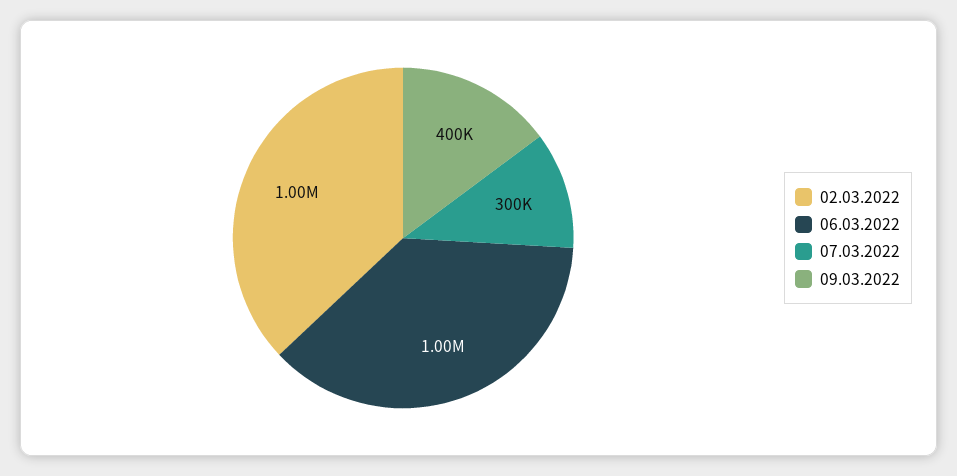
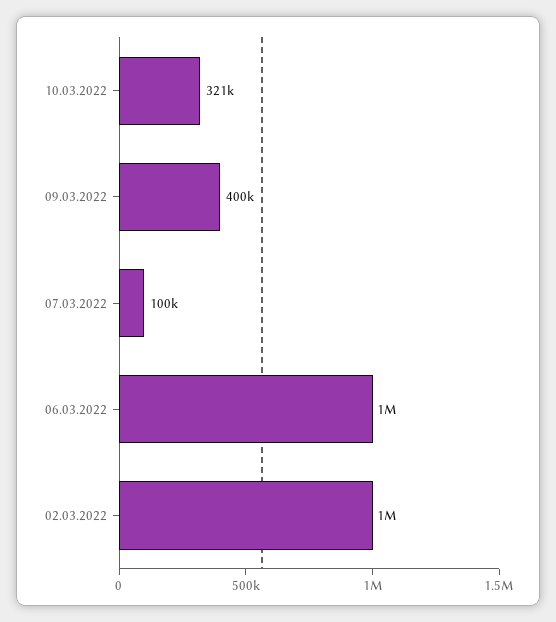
07.03.2022: 300000 -> 100000
10.03.2022: none -> 321000

